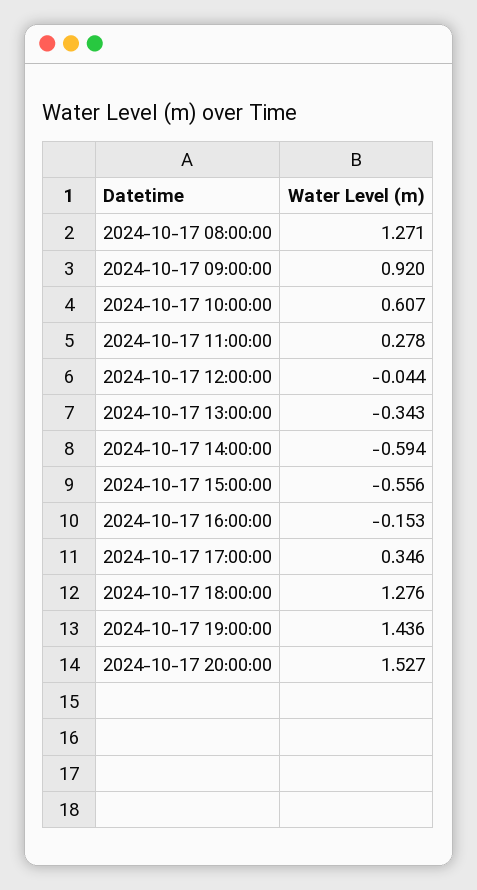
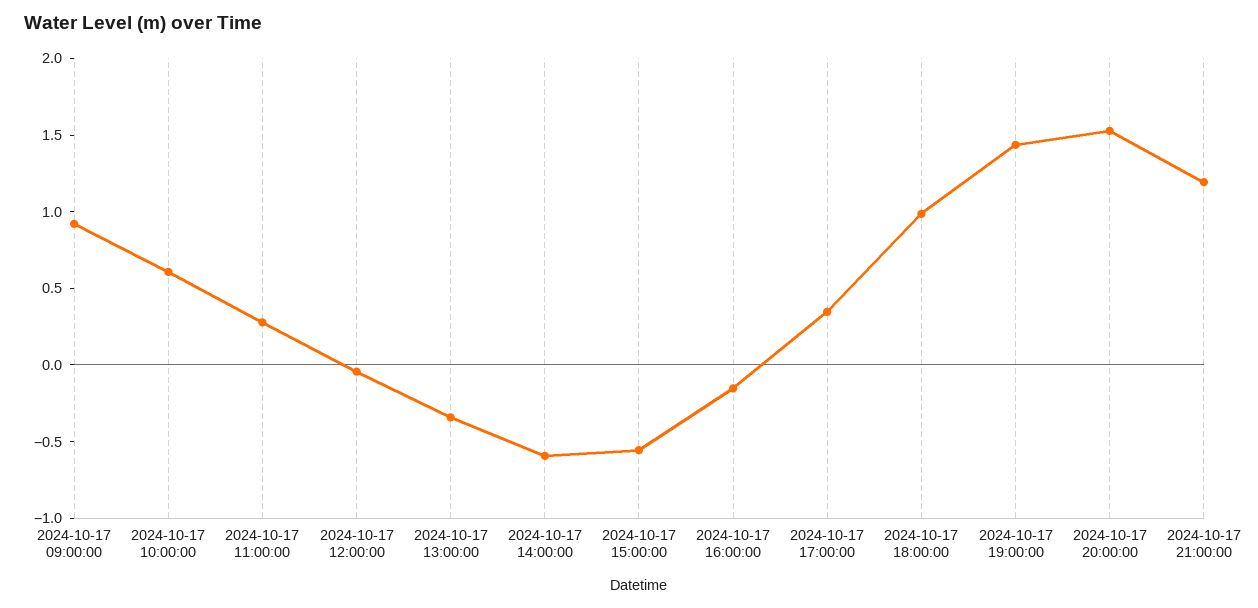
2024-10-17 08:00:00: 1.271 -> none
2024-10-17 18:00:00: 1.276 -> 1
2024-10-17 21:00:00: none -> 1.2

